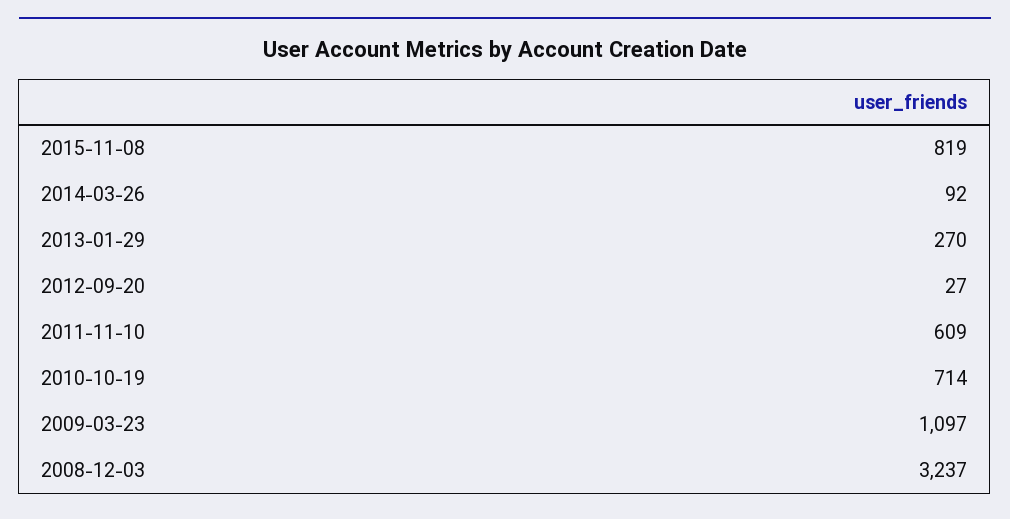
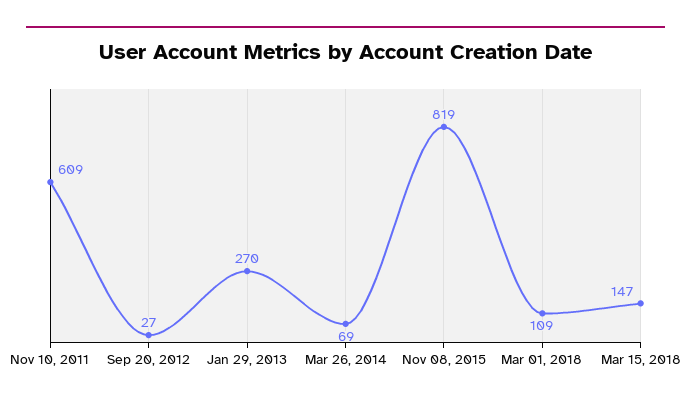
2014-03-26: 92 -> 69
2010-10-19: 714 -> none
2009-03-23: 1097 -> none
2008-12-03: 3237 -> none
Mar 01, 2018: none -> 109
Mar 15, 2018: none -> 147

